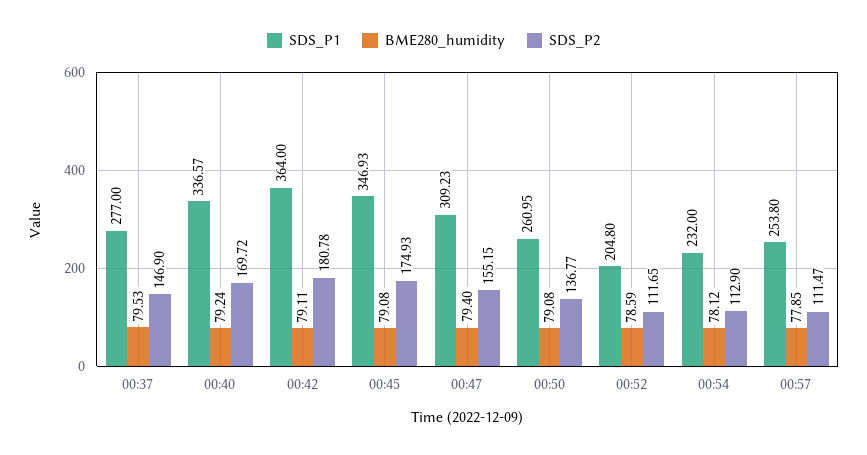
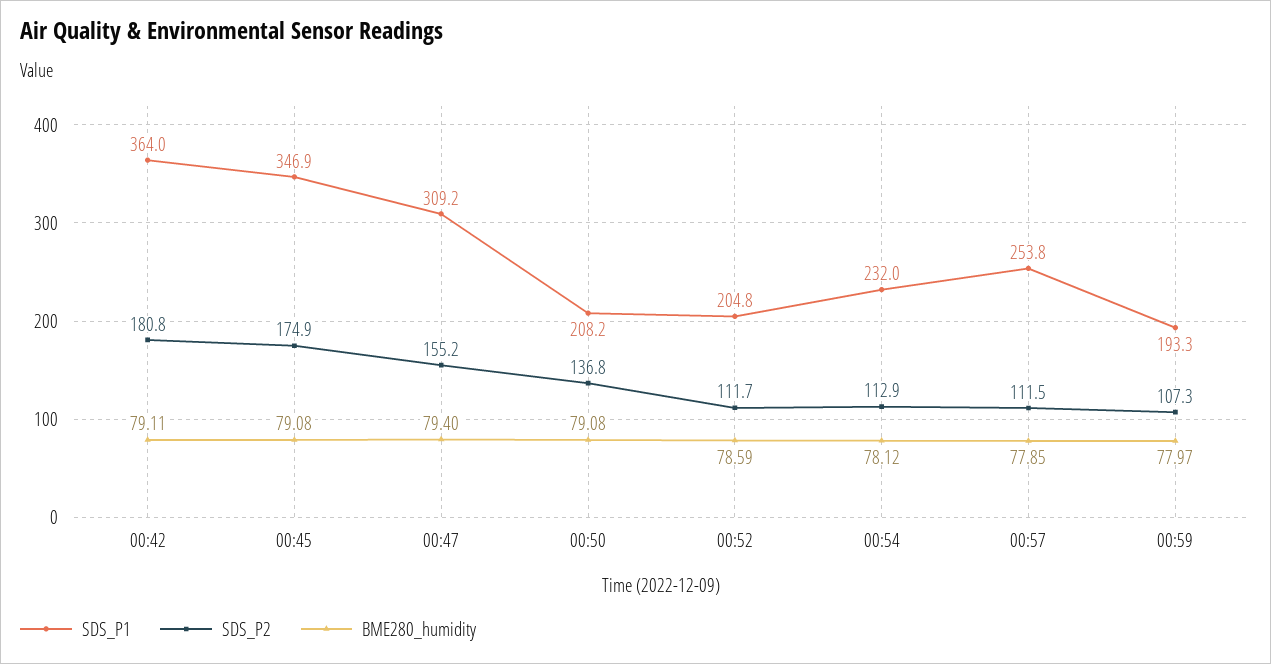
SDS_P1, 00:37: 277 -> none
BME280_humidity, 00:37: 79.53 -> none
SDS_P2, 00:37: 146.9 -> none
SDS_P1, 00:40: 336.57 -> none
BME280_humidity, 00:40: 79.24 -> none
SDS_P2, 00:40: 169.72 -> none
SDS_P1, 00:50: 260.95 -> 208.2
SDS_P1, 00:59: none -> 193.3
SDS_P2, 00:59: none -> 107.3
BME280_humidity, 00:59: none -> 77.97

